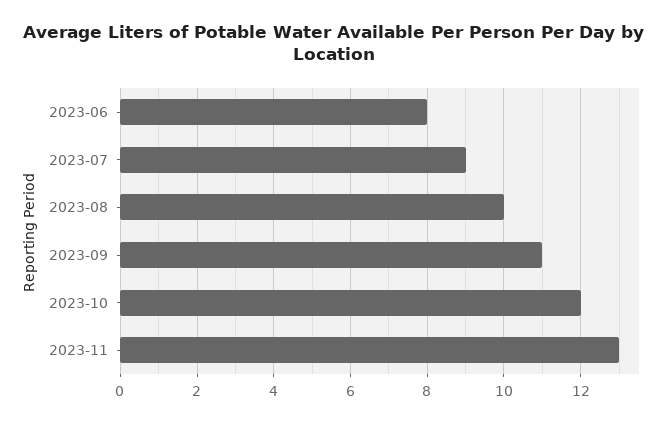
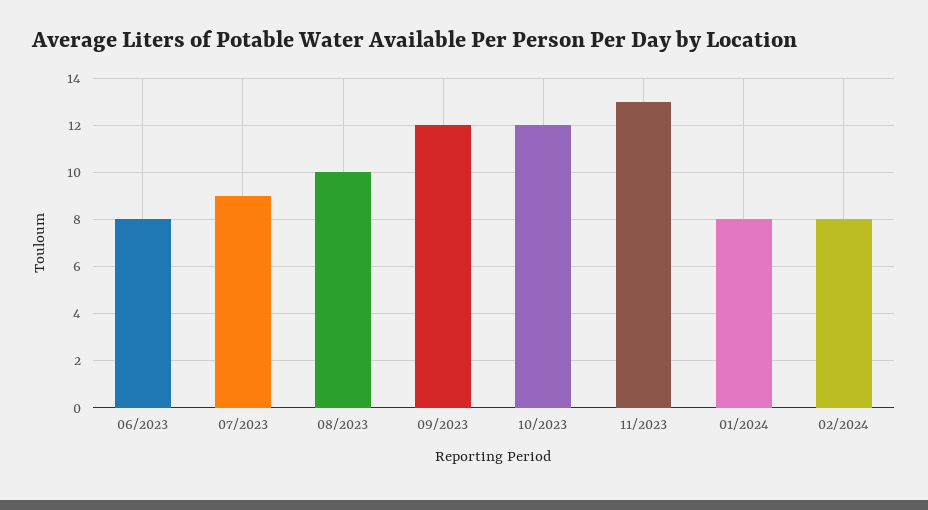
2023-09: 11 -> 12
01/2024: none -> 8
02/2024: none -> 8

